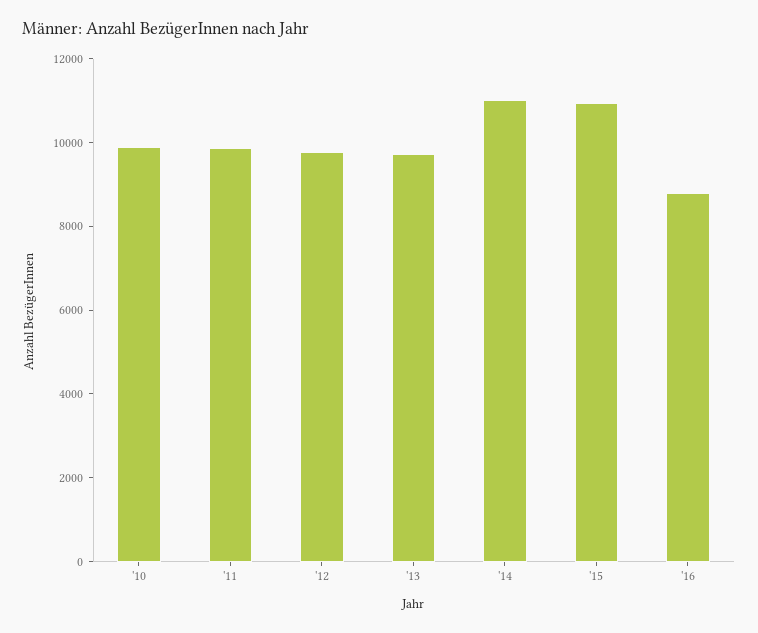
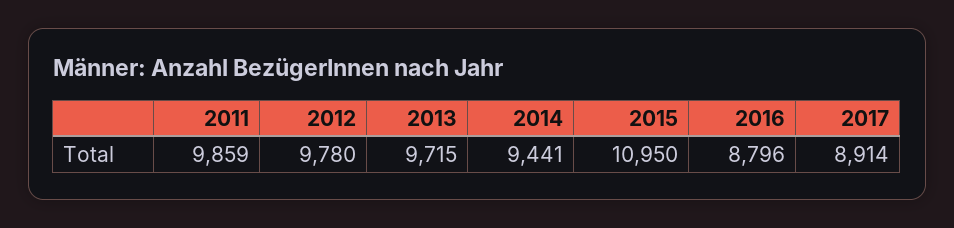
'10: 10000 -> none
'14: 11000 -> 9441
2017: none -> 8914

